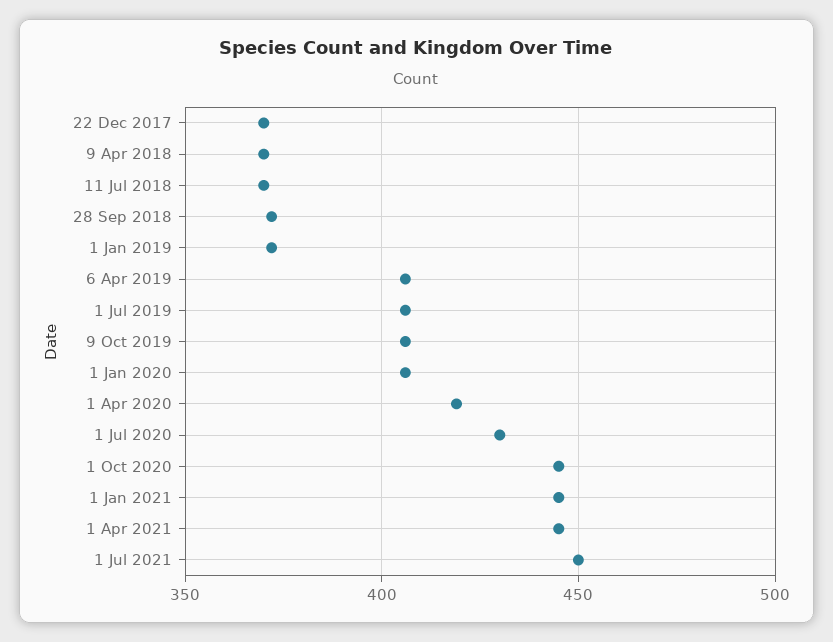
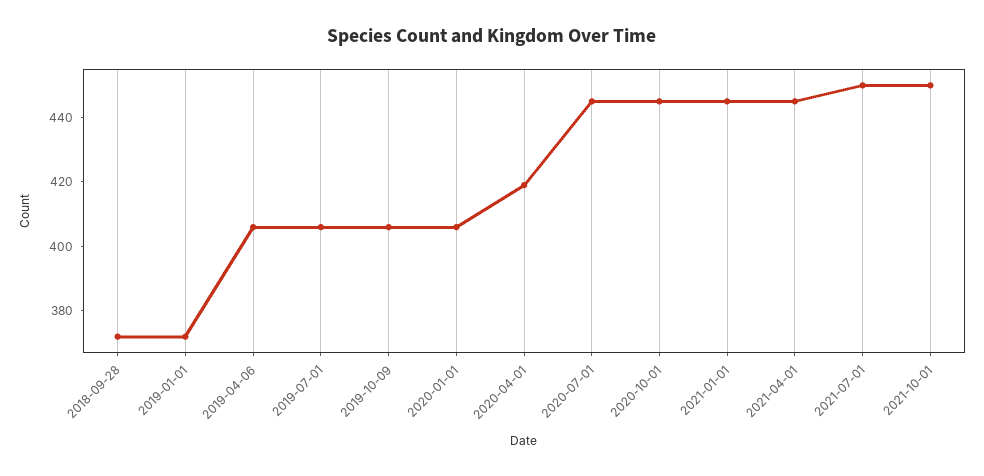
22 Dec 2017: 370 -> none
9 Apr 2018: 370 -> none
11 Jul 2018: 370 -> none
1 Jul 2020: 430 -> 445
2021-10-01: none -> 450

